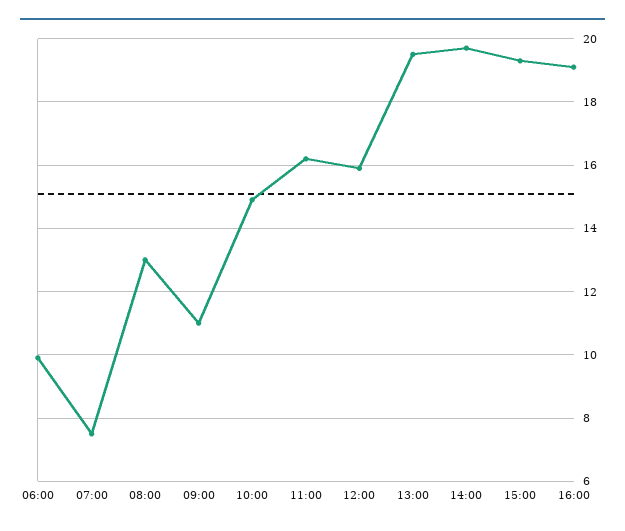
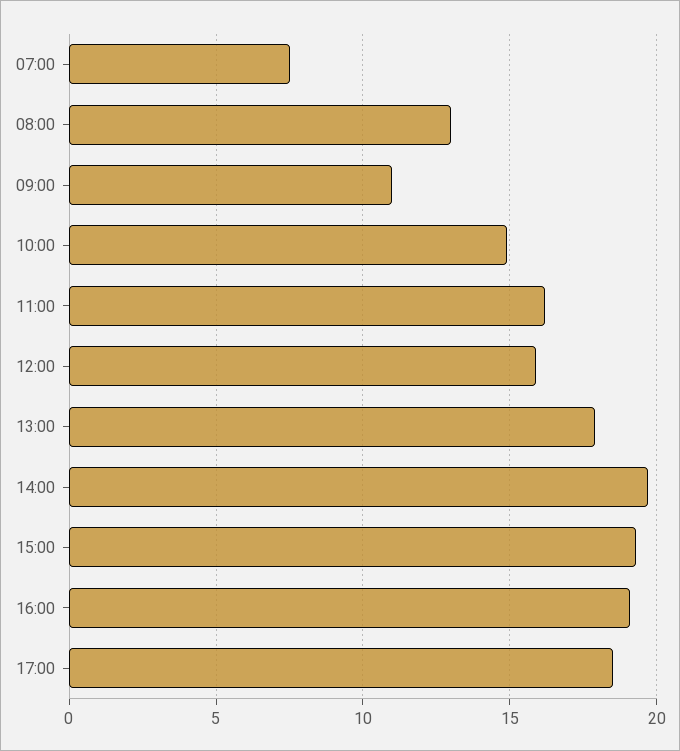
06:00: 10 -> none
13:00: 19.5 -> 18
17:00: none -> 18.5

